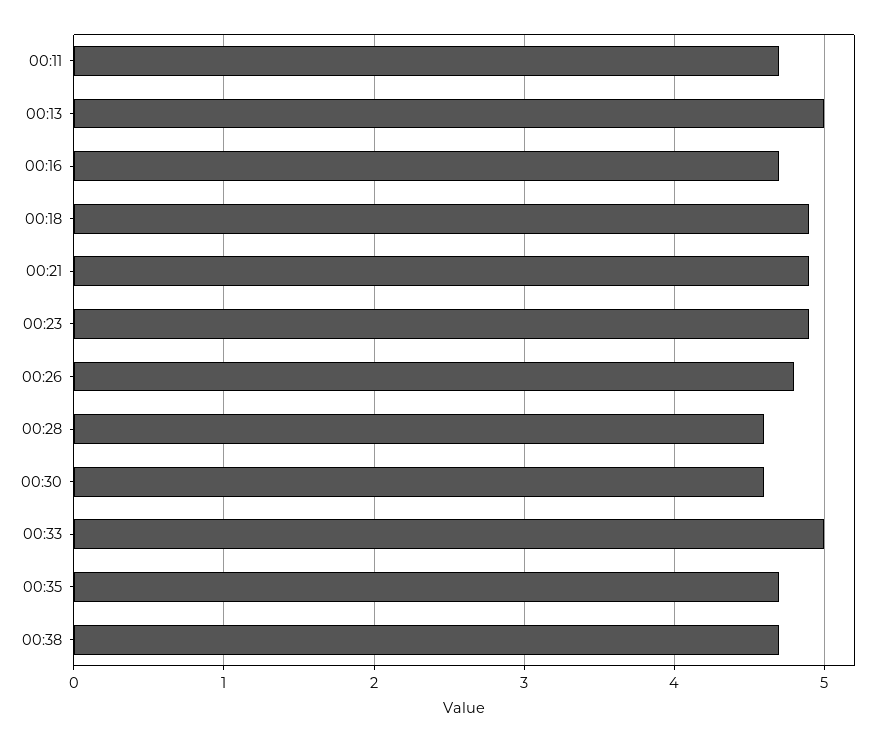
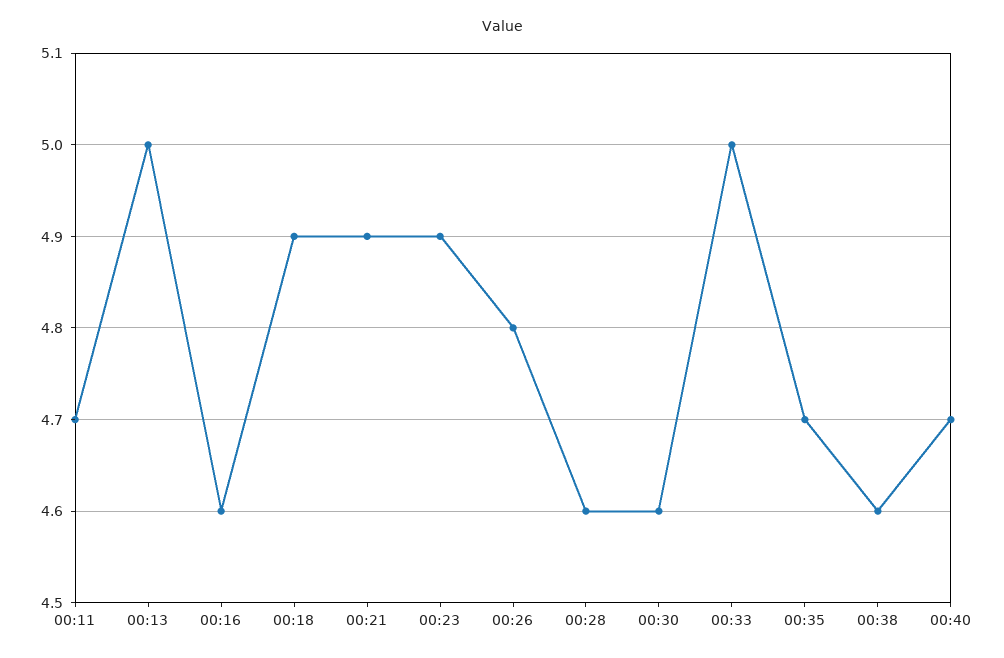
00:16: 4.7 -> 4.6
00:38: 4.7 -> 4.6
00:40: none -> 4.7

